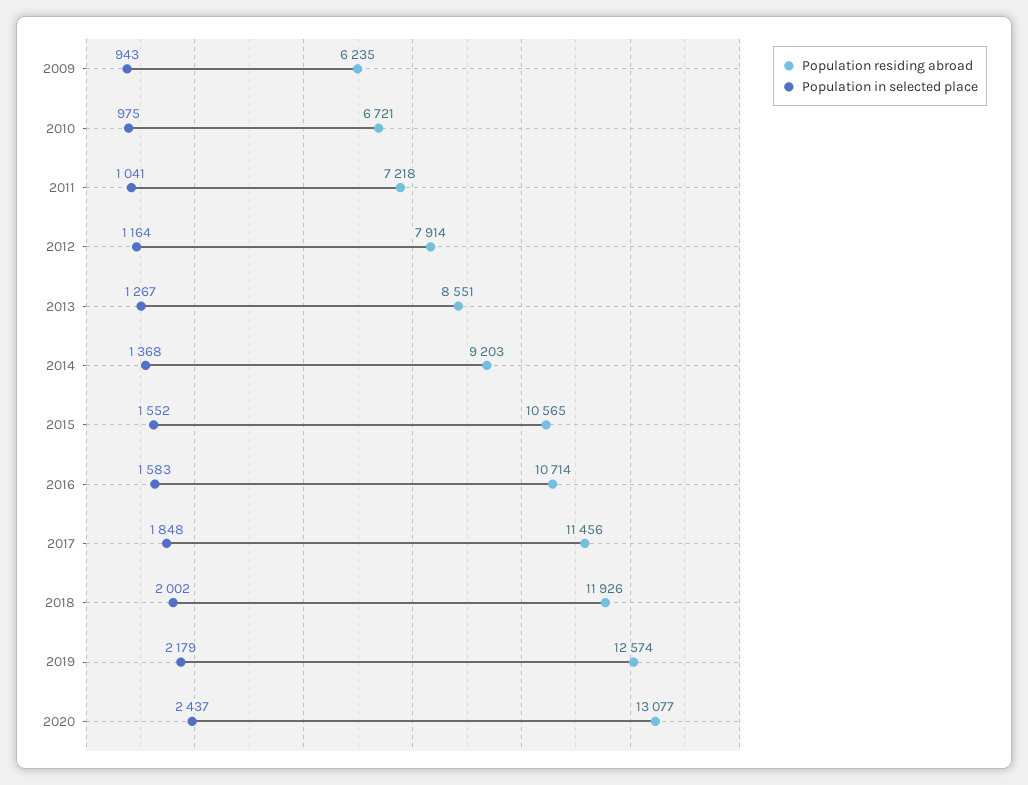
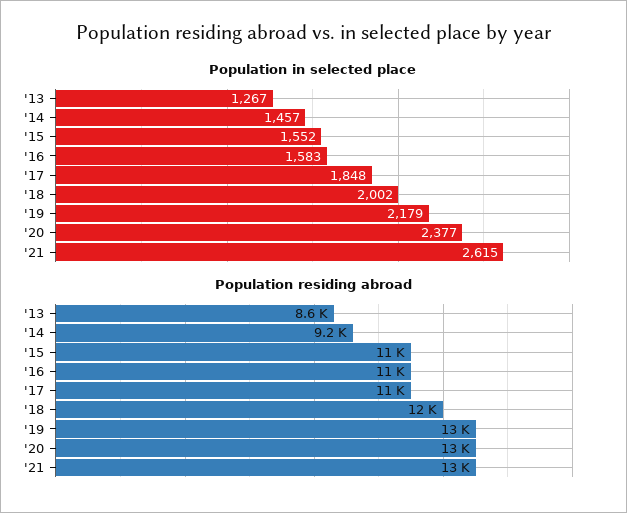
Population residing abroad, 2009: 6235 -> none
Population in selected place, 2009: 943 -> none
Population residing abroad, 2010: 6721 -> none
Population in selected place, 2010: 975 -> none
Population residing abroad, 2011: 7218 -> none
Population in selected place, 2011: 1041 -> none
Population residing abroad, 2012: 7914 -> none
Population in selected place, 2012: 1164 -> none
Population in selected place, 2014: 1368 -> 1457
Population in selected place, 2020: 2437 -> 2377
Population in selected place, '21: none -> 2615
Population residing abroad, '21: none -> 13000

